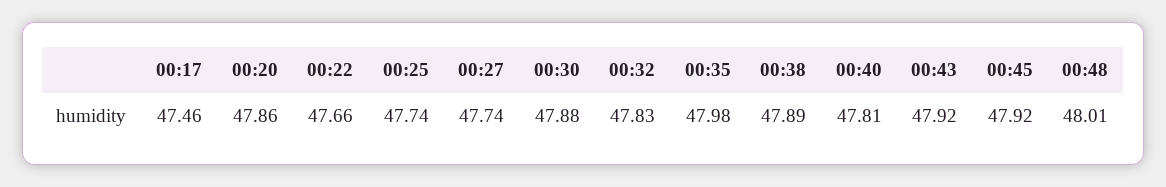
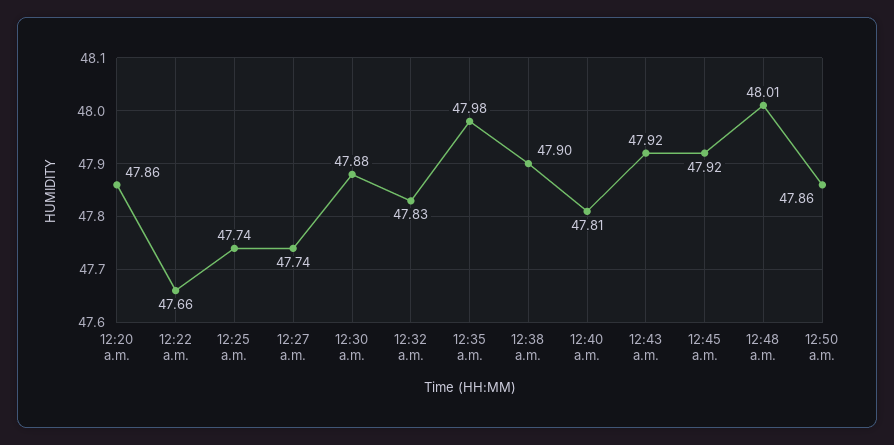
00:17: 47.46 -> none
00:38: 47.89 -> 47.9
12:50 a.m.: none -> 47.86

